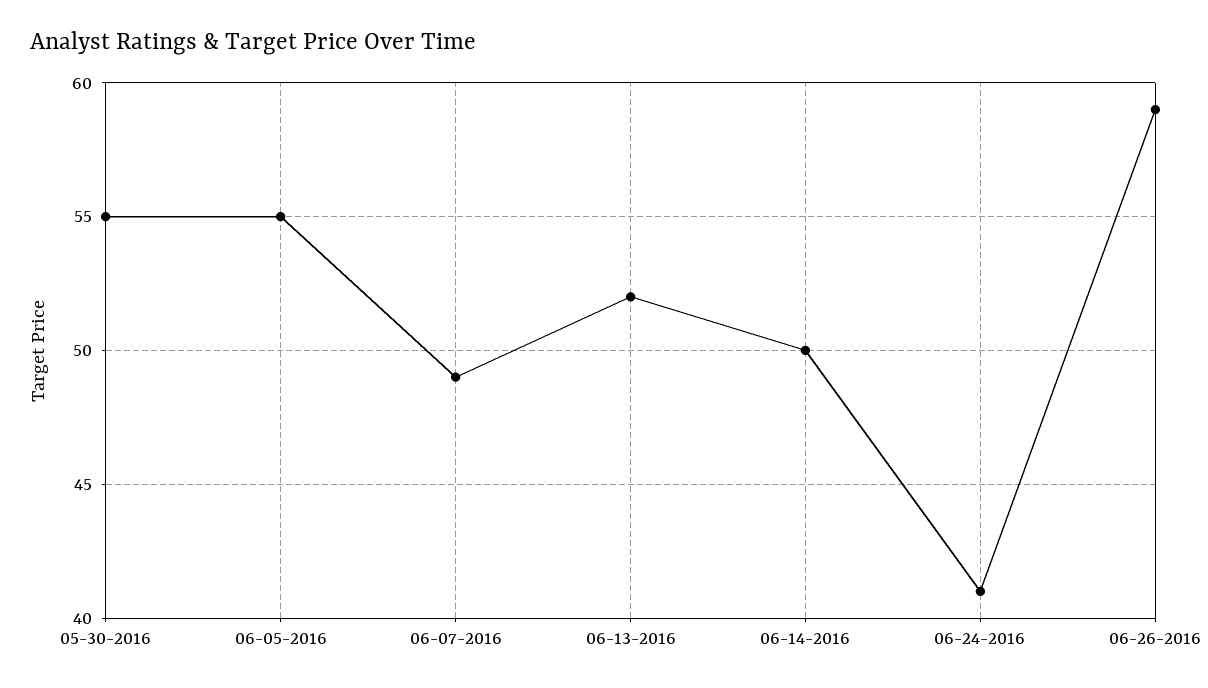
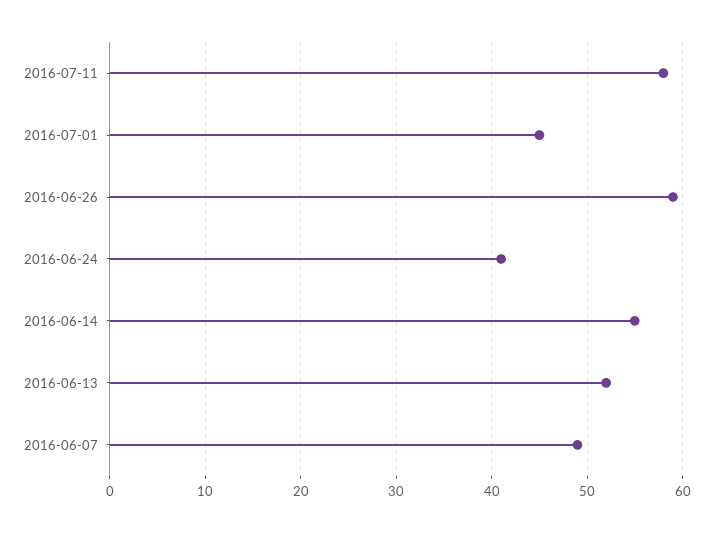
05-30-2016: 55 -> none
06-05-2016: 55 -> none
06-14-2016: 50 -> 55
2016-07-11: none -> 58
2016-07-01: none -> 45

